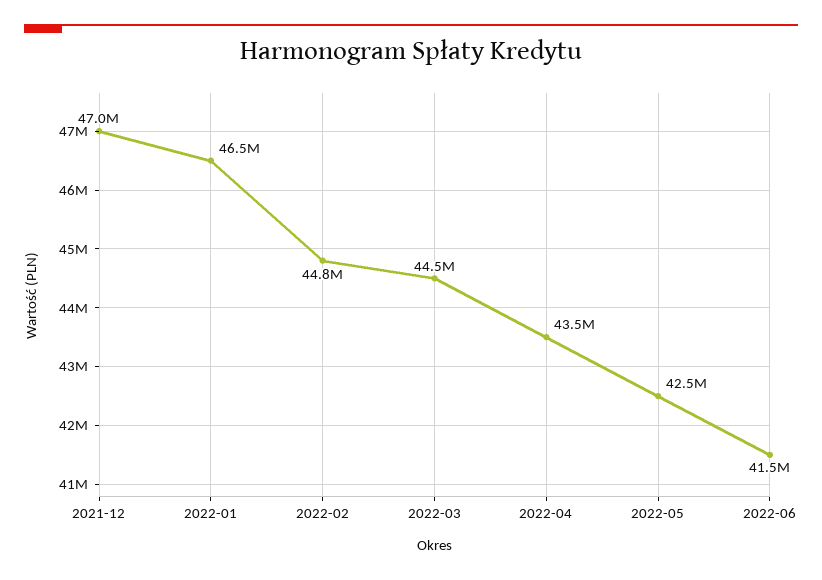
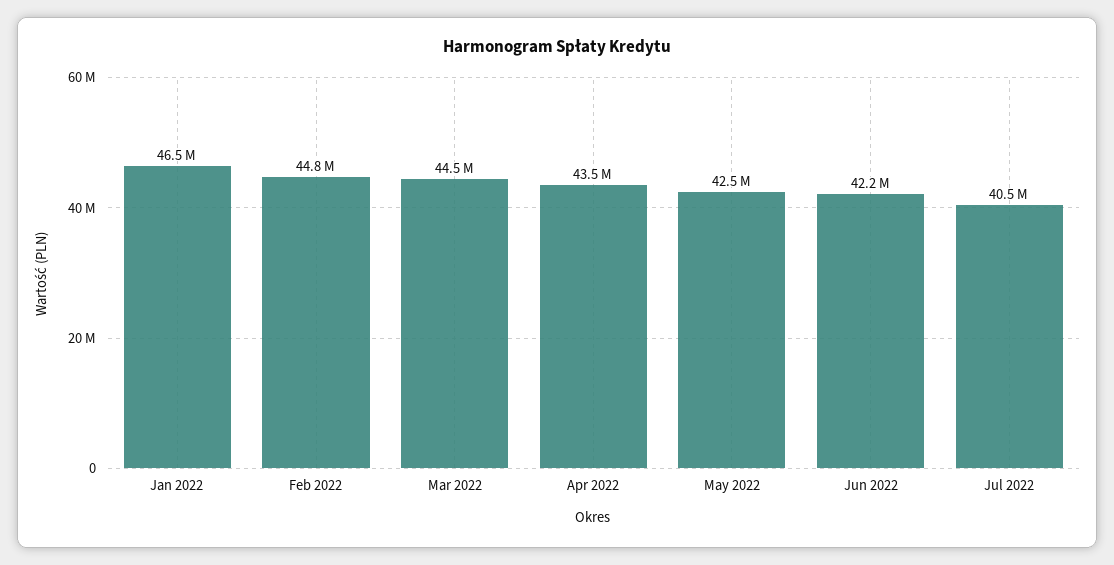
2021-12: 47000000 -> none
2022-06: 41500000 -> 42200000
Jul 2022: none -> 40500000

